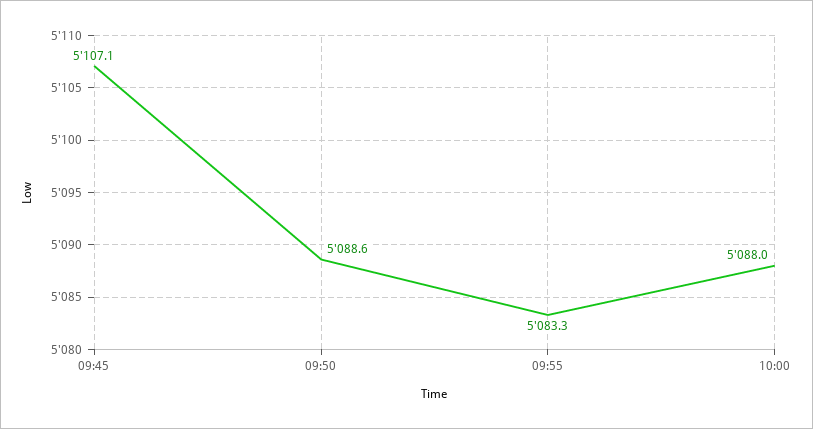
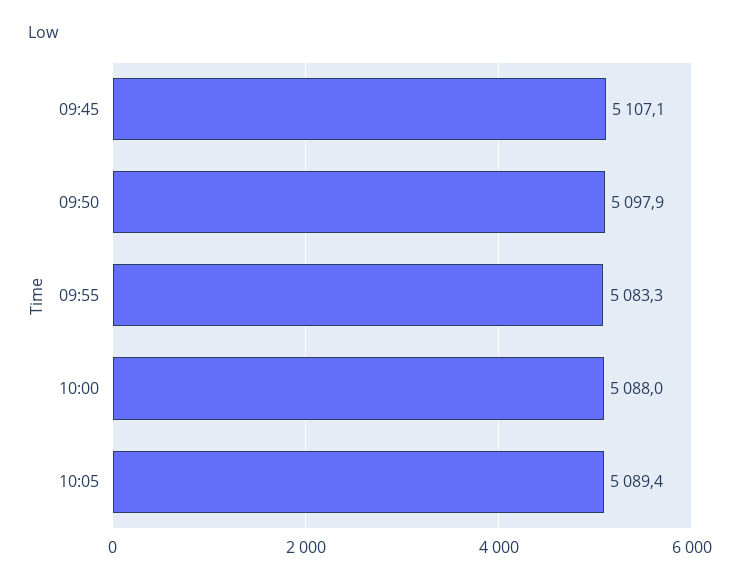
09:50: 5088.6 -> 5097.9
10:05: none -> 5089.4

